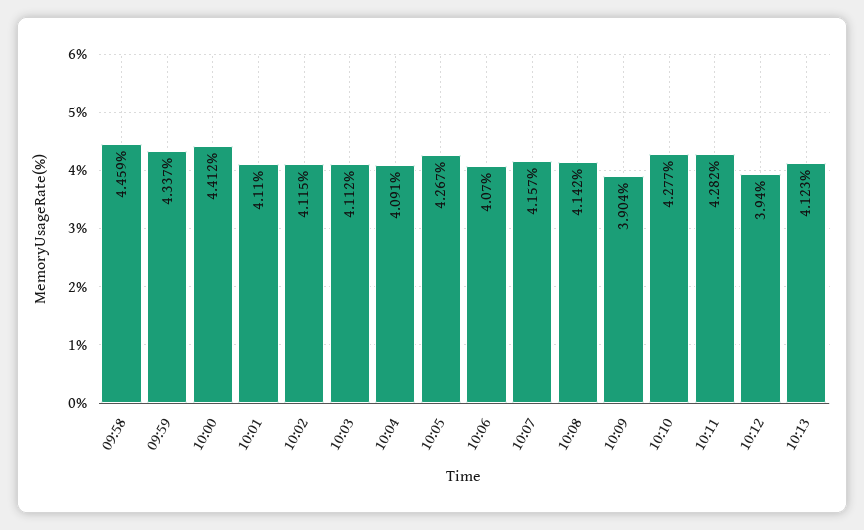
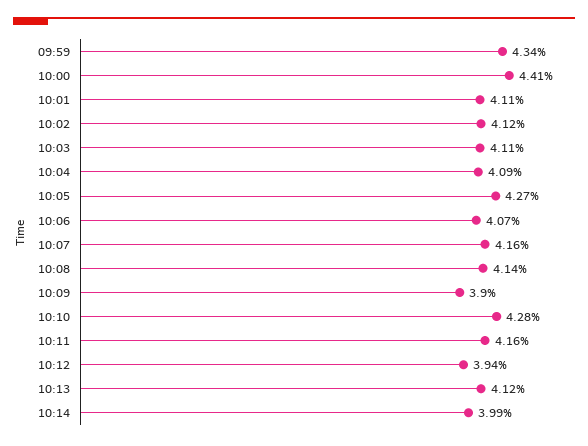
09:58: 4.459 -> none
10:11: 4.282 -> 4.16
10:14: none -> 3.99

